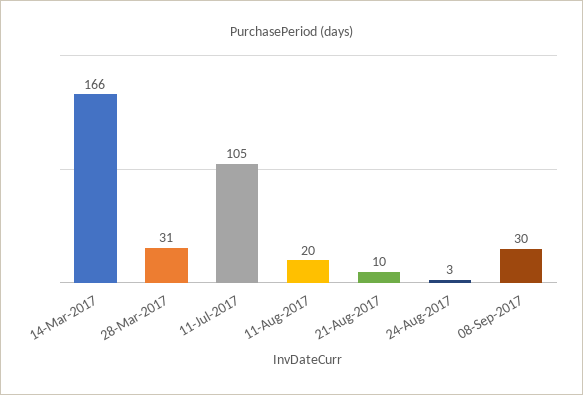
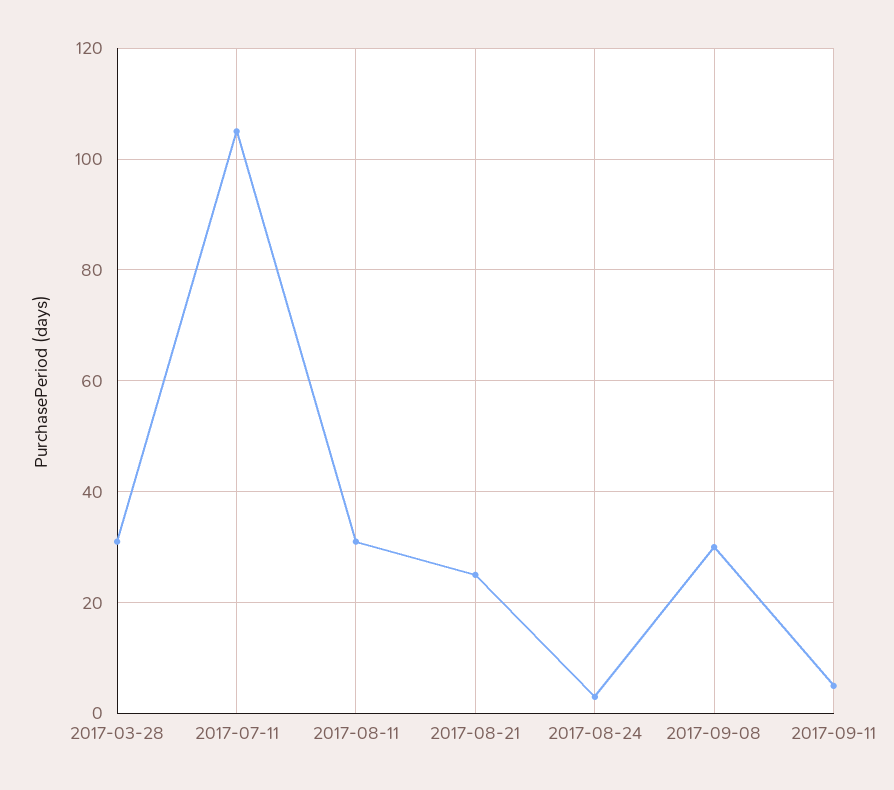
14-Mar-2017: 166 -> none
11-Aug-2017: 20 -> 30
21-Aug-2017: 10 -> 25
2017-09-11: none -> 5

